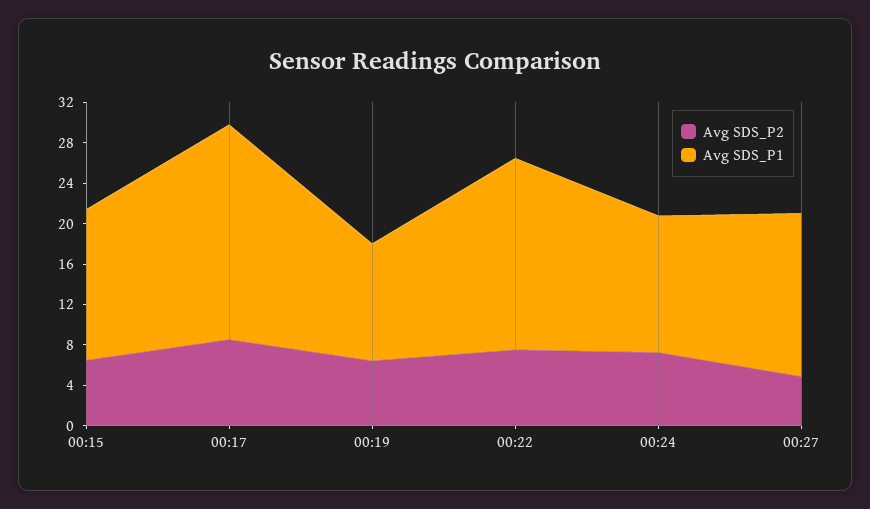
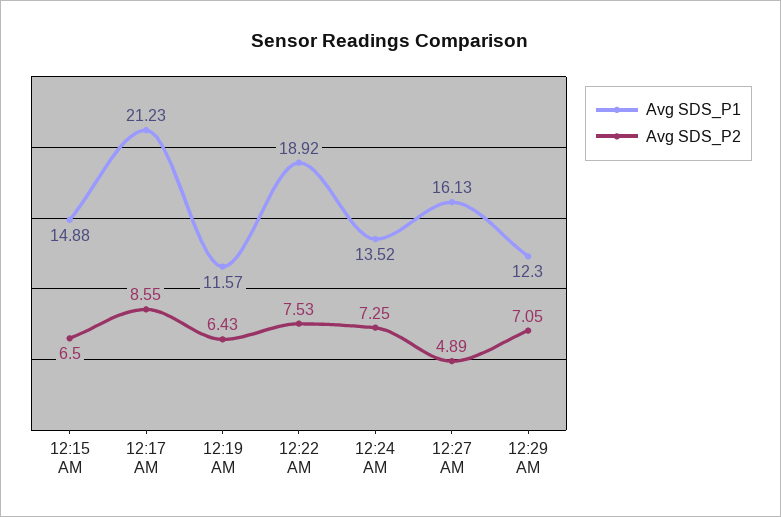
Avg SDS_P1, 12:29 AM: none -> 12.3
Avg SDS_P2, 12:29 AM: none -> 7.05

